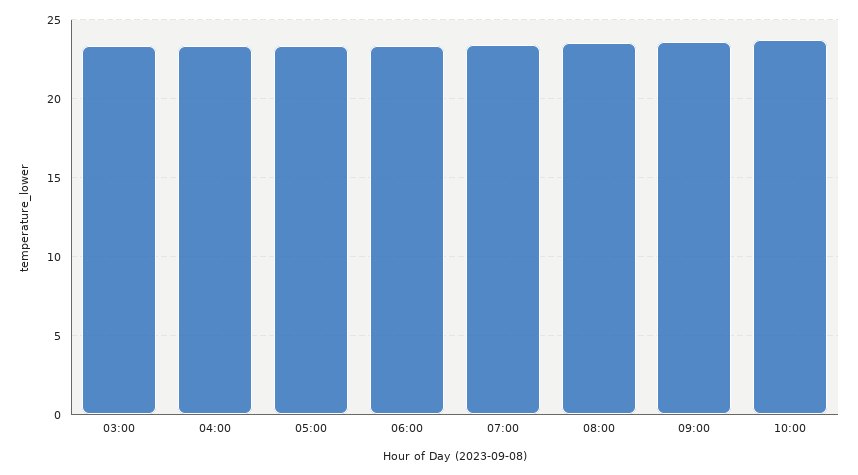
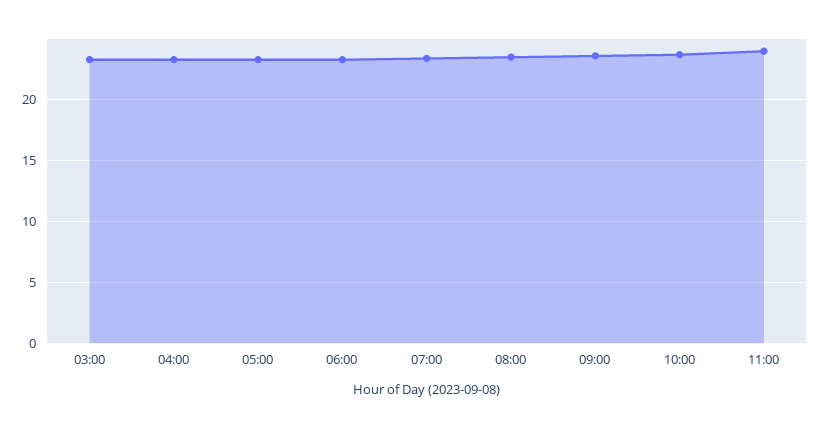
11:00: none -> 24

